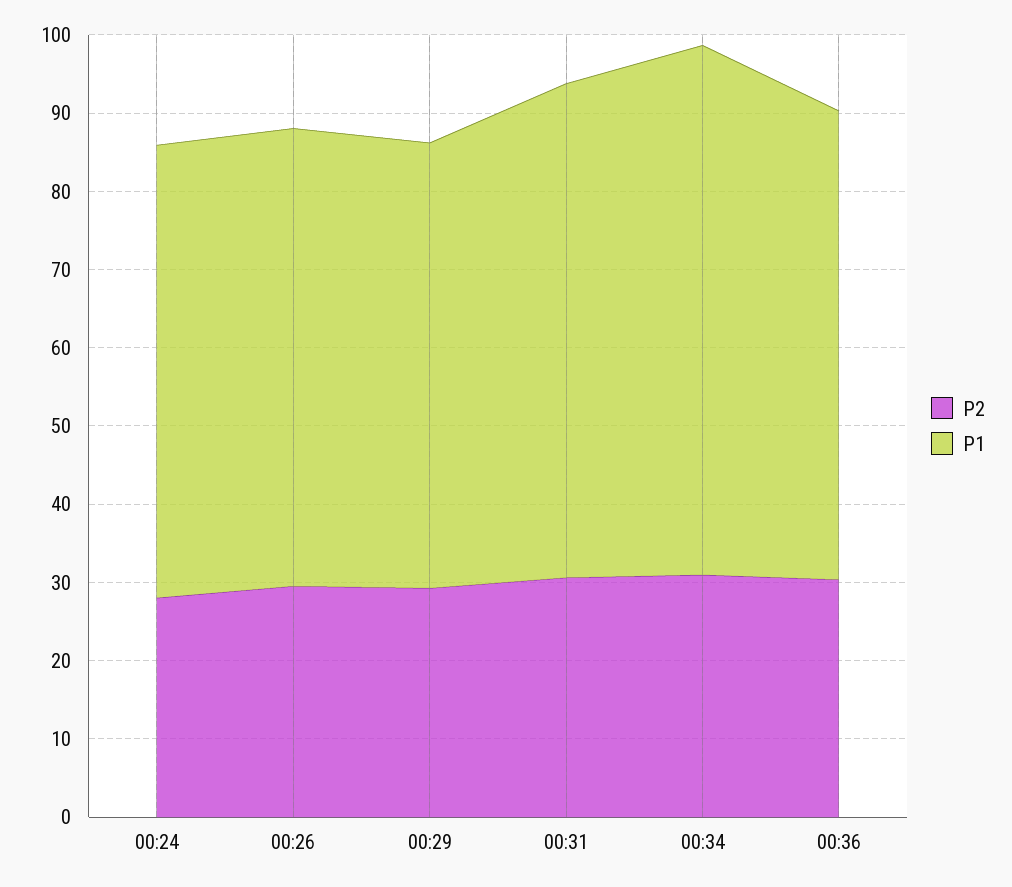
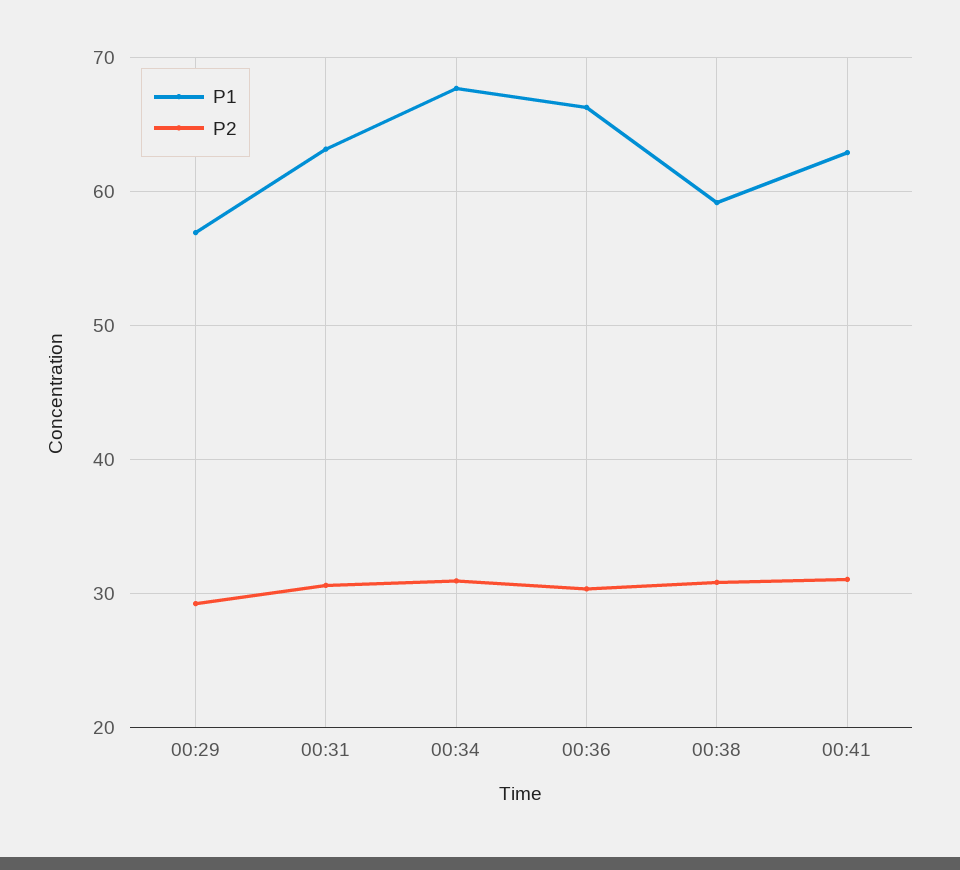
P2, 00:24: 28 -> none
P1, 00:24: 58 -> none
P2, 00:26: 30 -> none
P1, 00:26: 58 -> none
P1, 00:36: 60 -> 66
P1, 00:38: none -> 59
P2, 00:38: none -> 31
P1, 00:41: none -> 63
P2, 00:41: none -> 31

